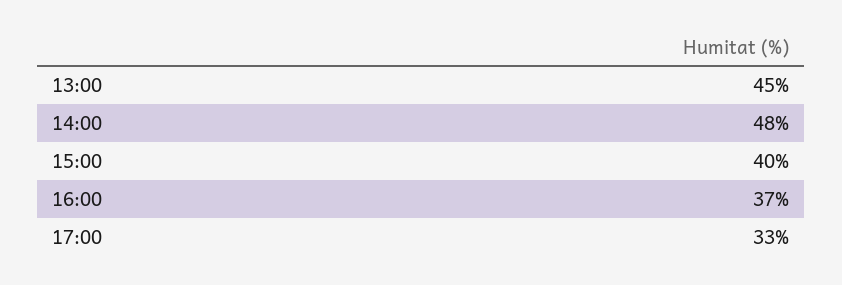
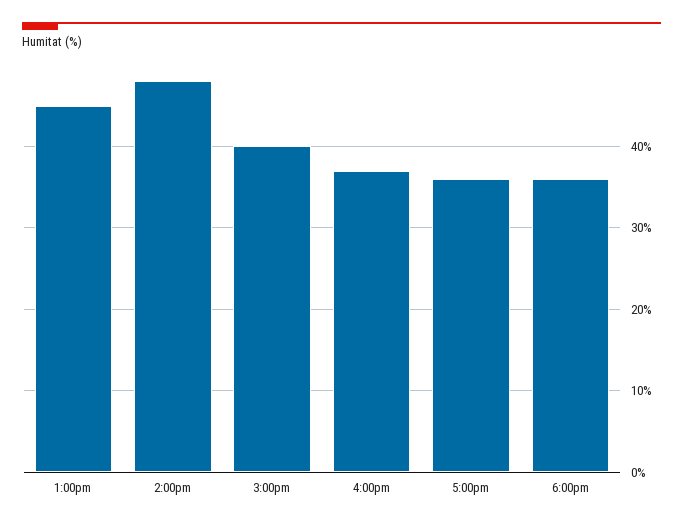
17:00: 33 -> 36
6:00pm: none -> 36

